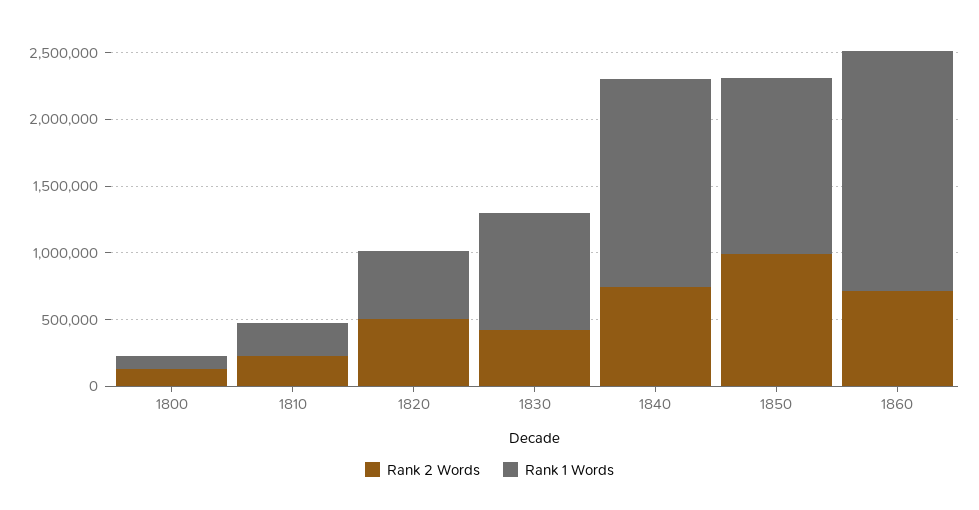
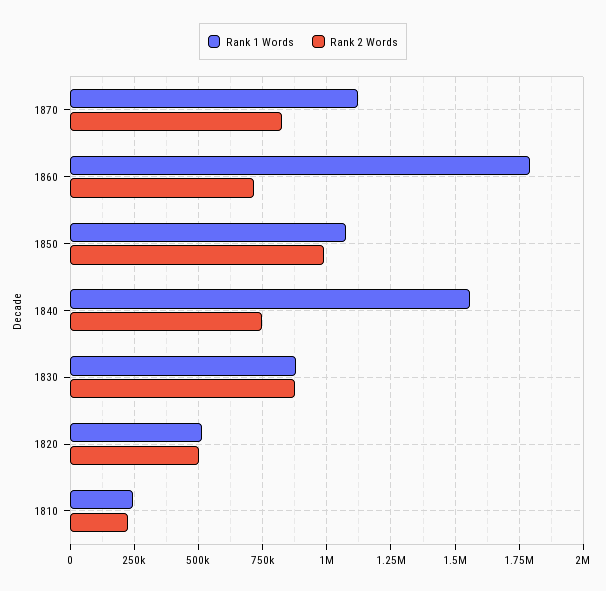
Rank 2 Words, 1800: 100000 -> none
Rank 1 Words, 1800: 100000 -> none
Rank 2 Words, 1830: 400000 -> 875000
Rank 1 Words, 1850: 1300000 -> 1075000
Rank 1 Words, 1870: none -> 1125000
Rank 2 Words, 1870: none -> 825000

